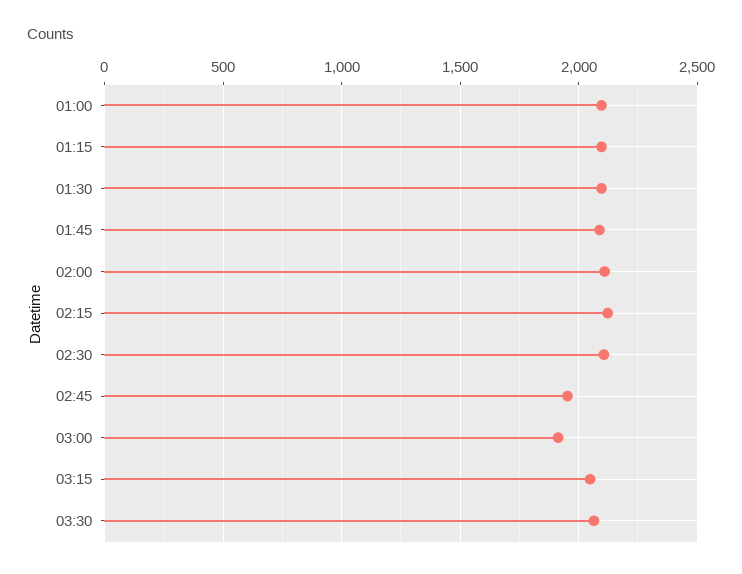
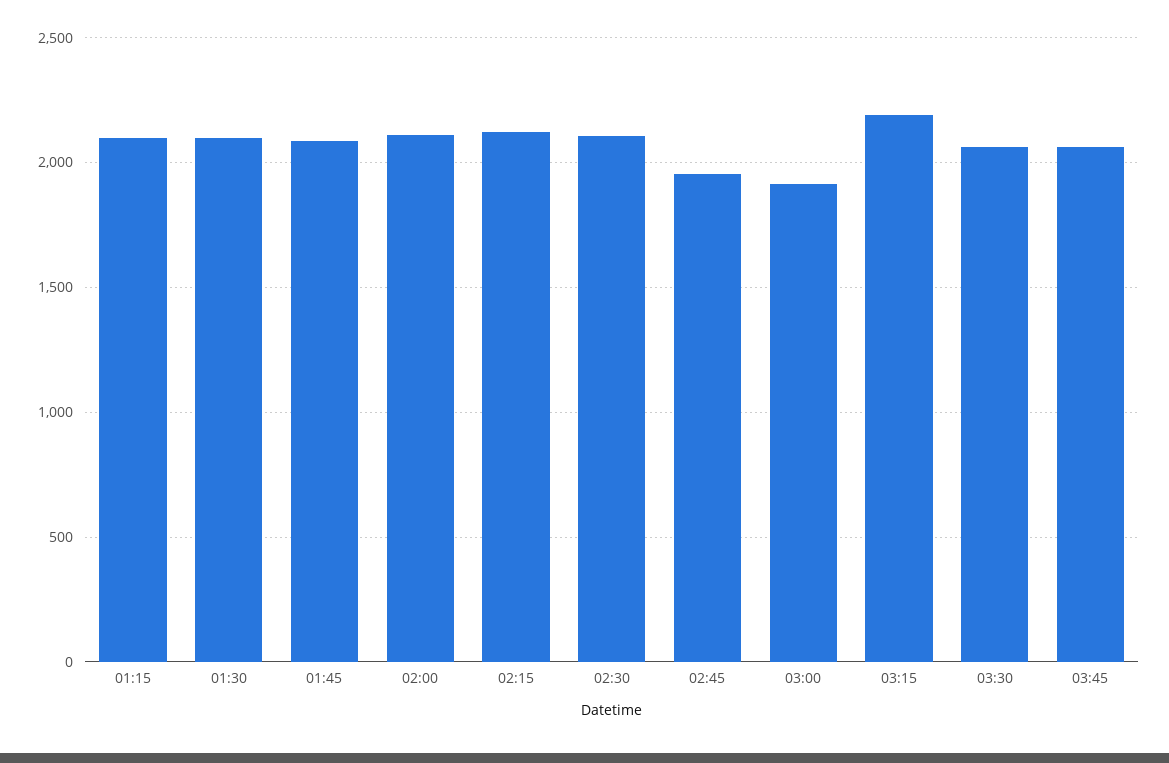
01:00: 2100 -> none
03:15: 2050 -> 2200
03:45: none -> 2050

